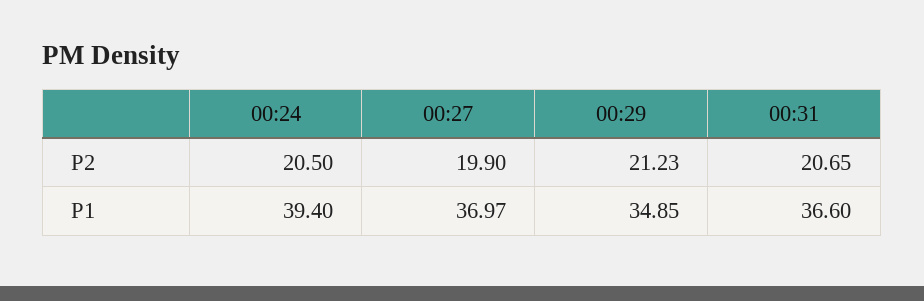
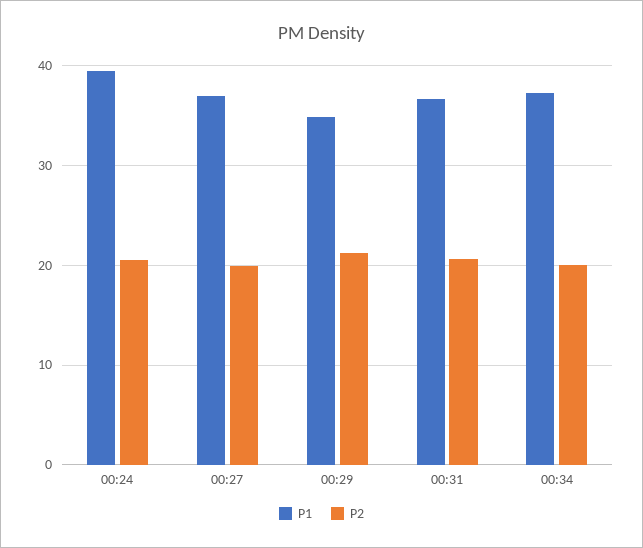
P1, 00:34: none -> 37
P2, 00:34: none -> 20

